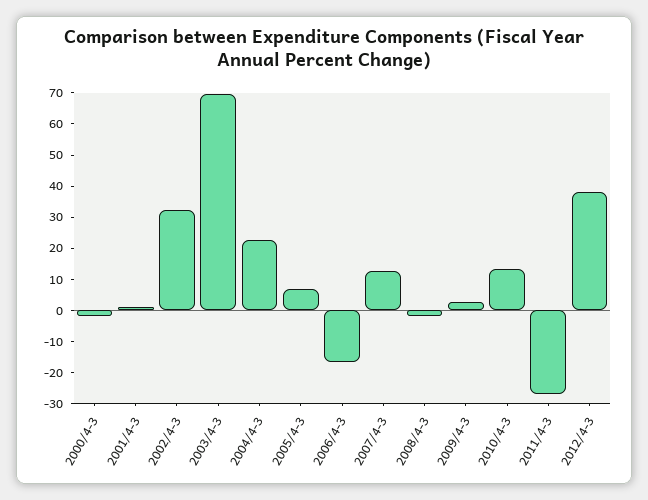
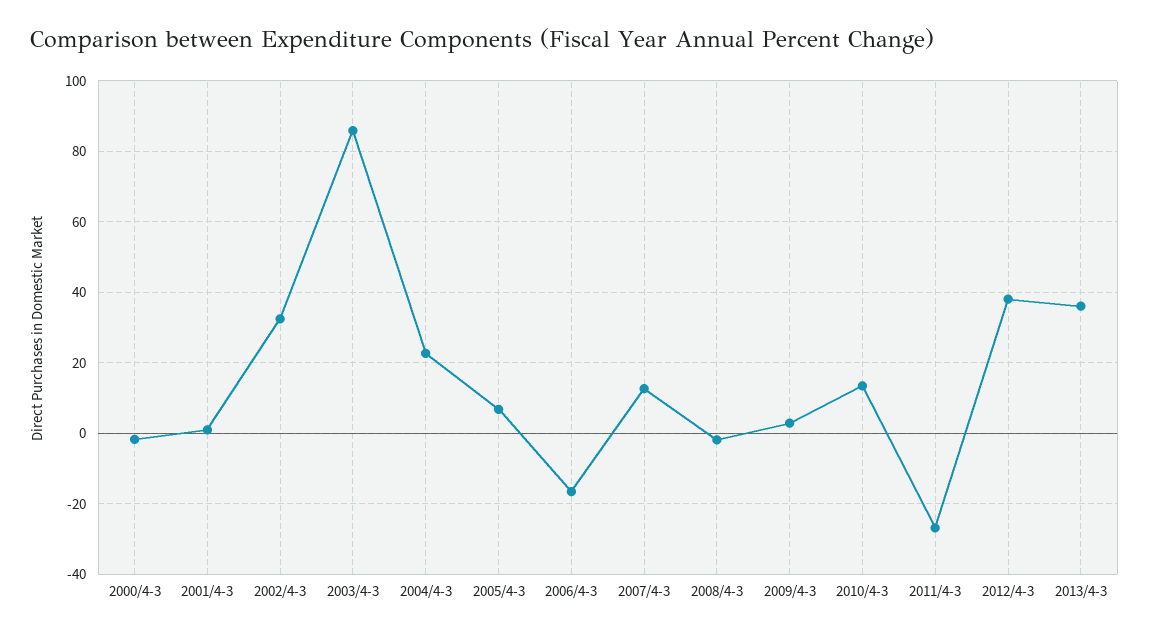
2003/4-3: 70 -> 86
2013/4-3: none -> 36

